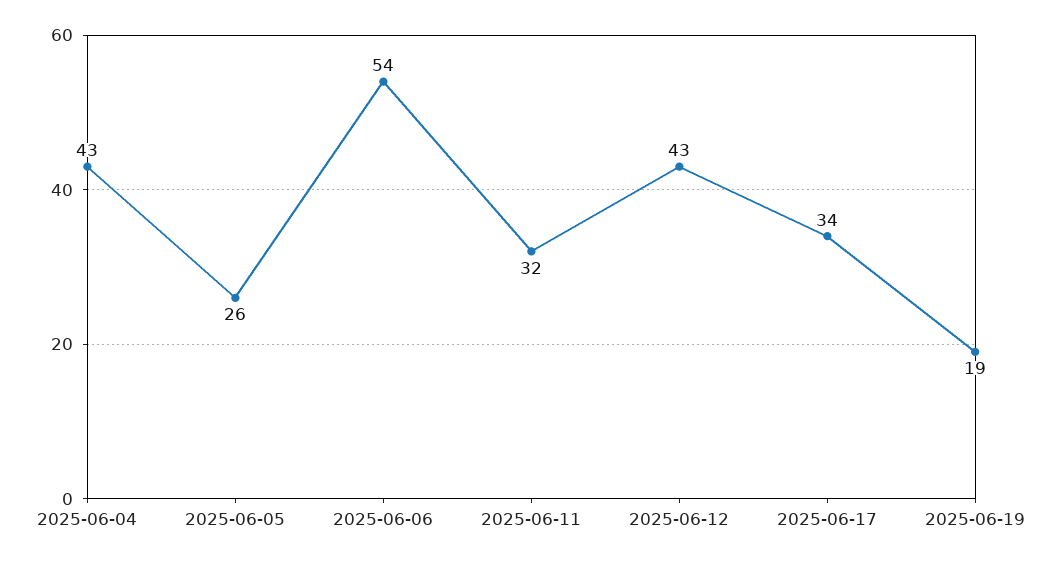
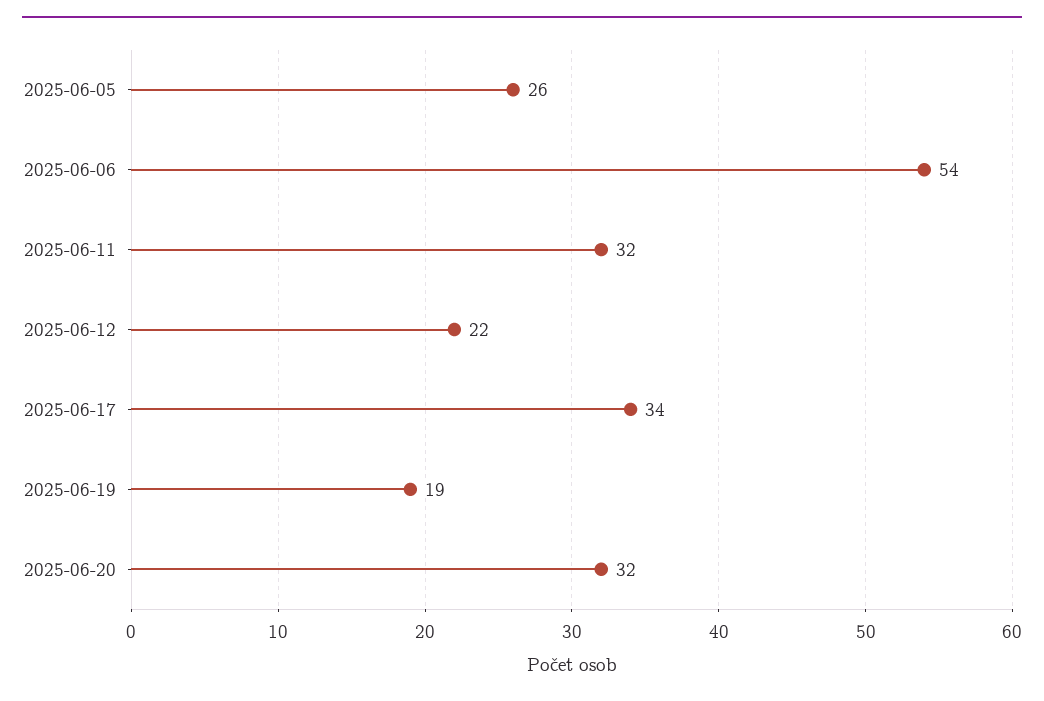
2025-06-04: 43 -> none
2025-06-12: 43 -> 22
2025-06-20: none -> 32

